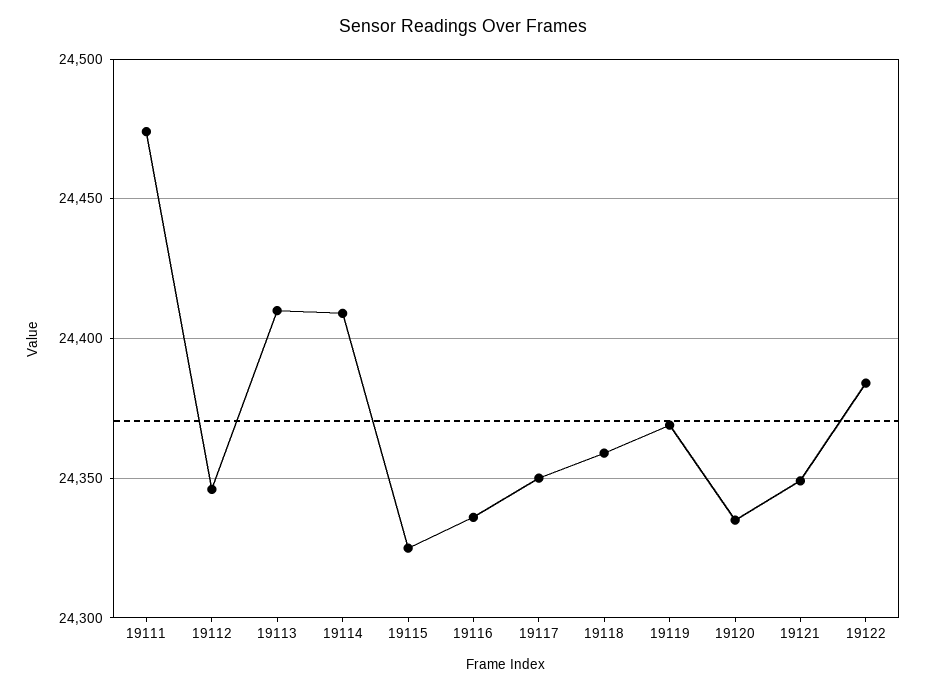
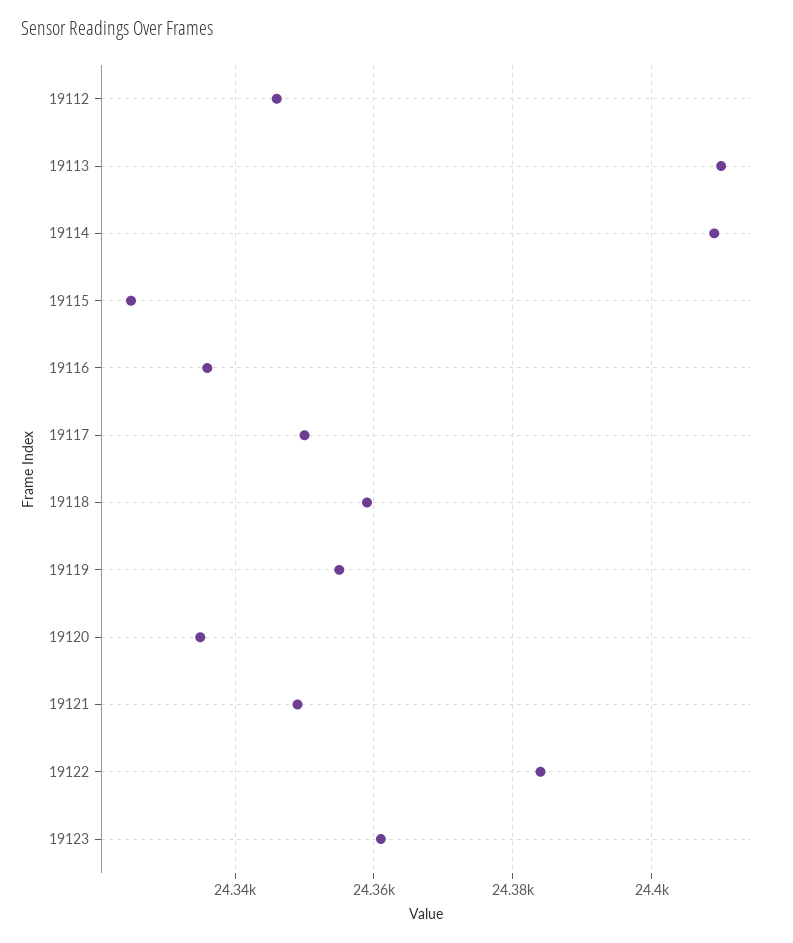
19111: 24475 -> none
19119: 24370 -> 24355
19123: none -> 24360

